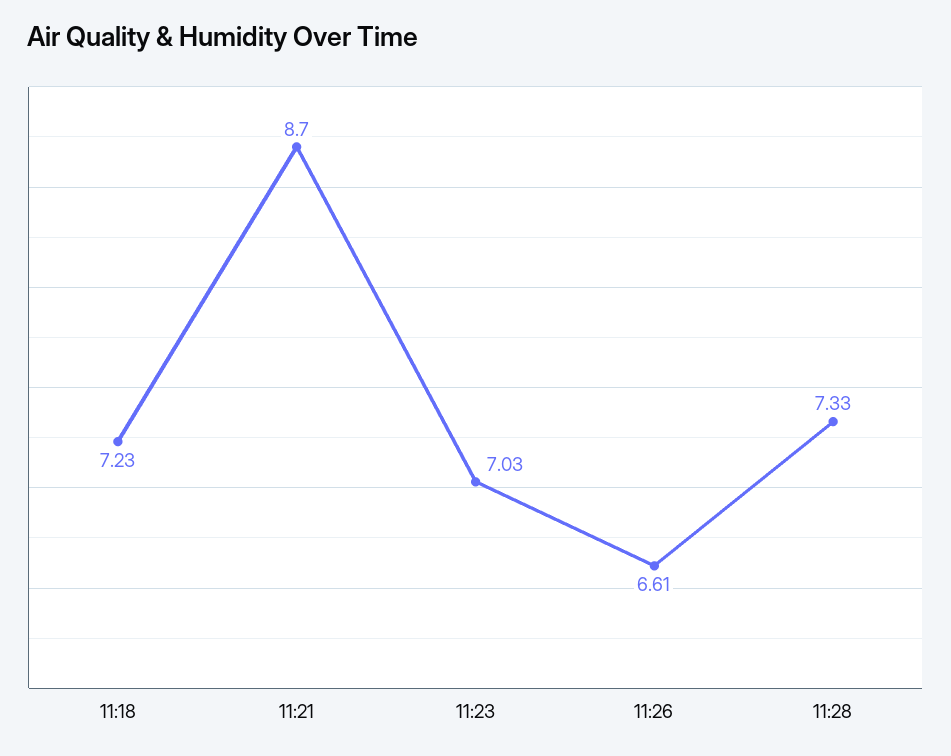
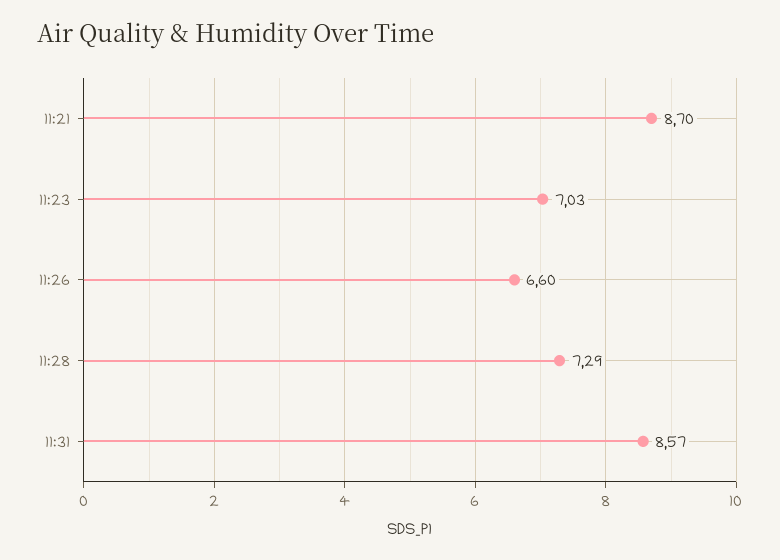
11:18: 7.23 -> none
11:26: 6.61 -> 6.6
11:28: 7.33 -> 7.29
11:31: none -> 8.57

